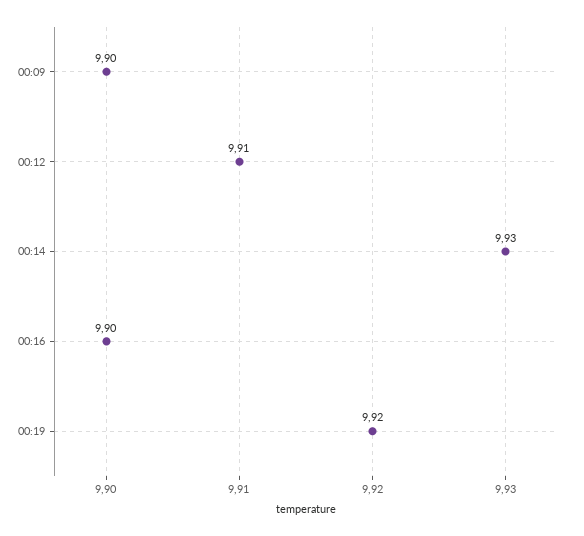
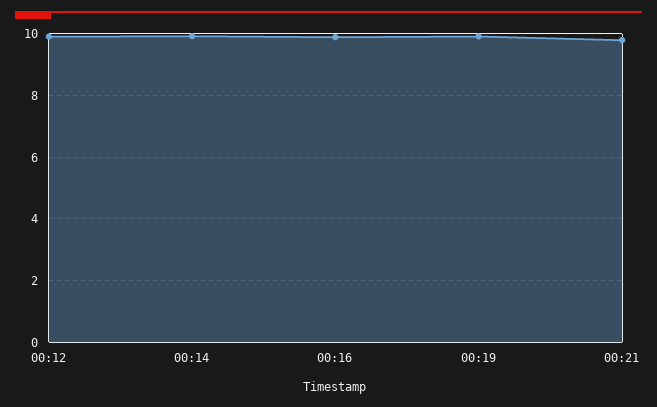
00:09: 9.9 -> none
00:21: none -> 9.8

